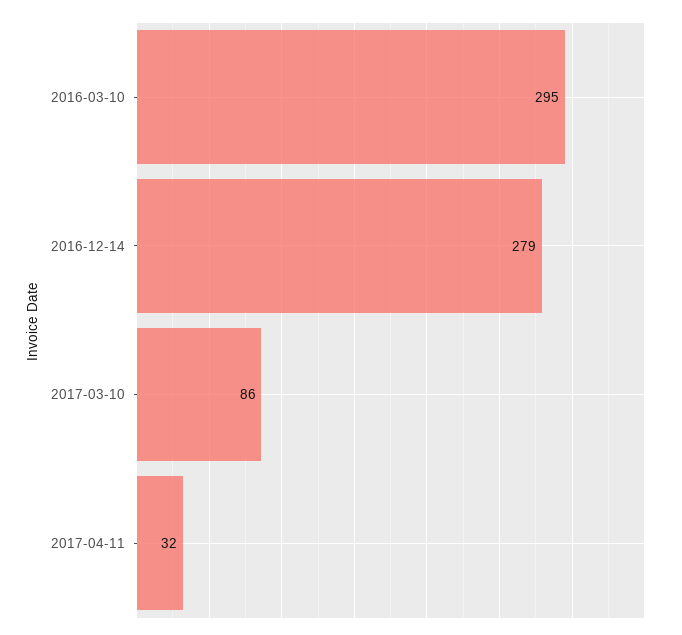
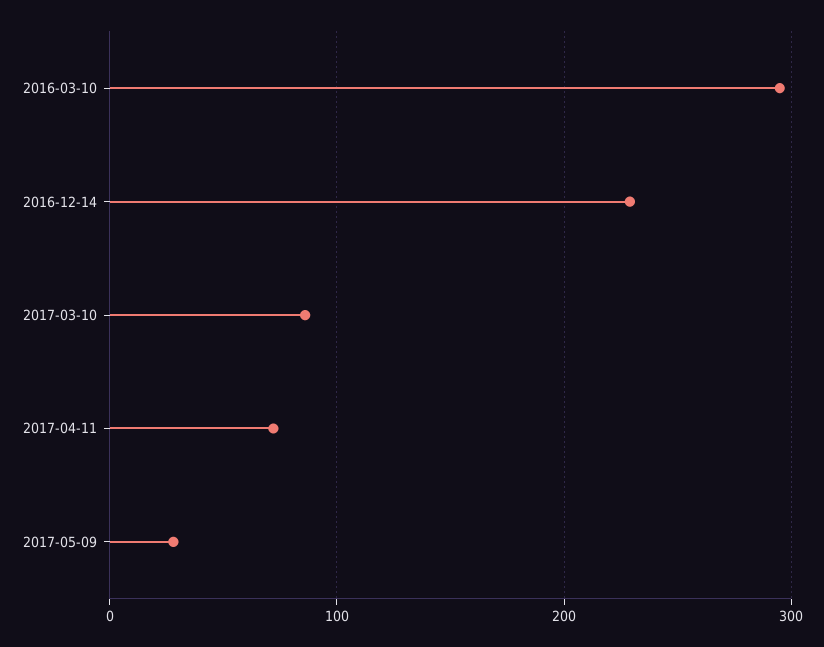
2016-12-14: 279 -> 230
2017-04-11: 32 -> 70
2017-05-09: none -> 30

